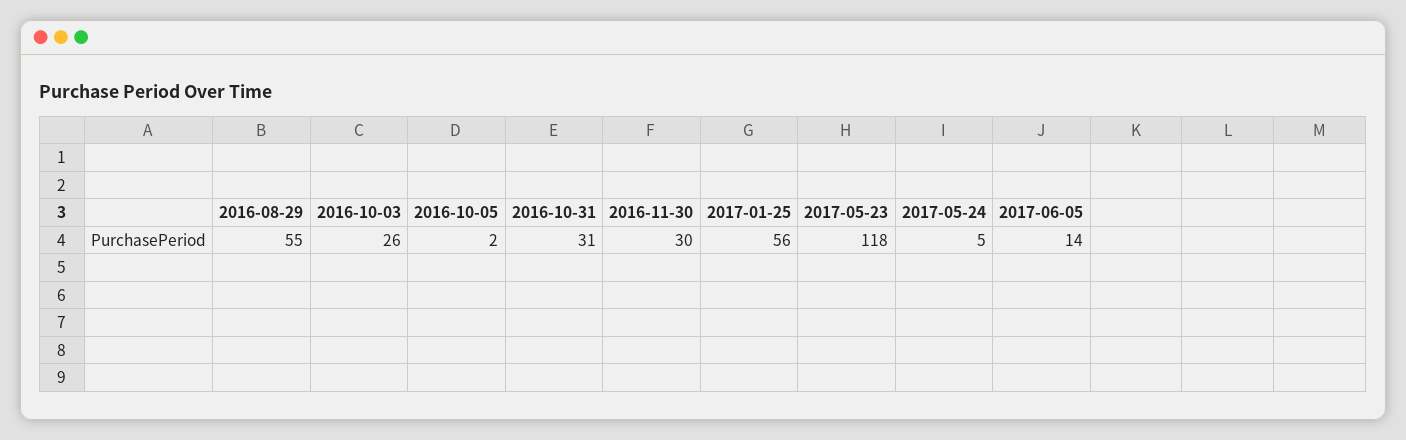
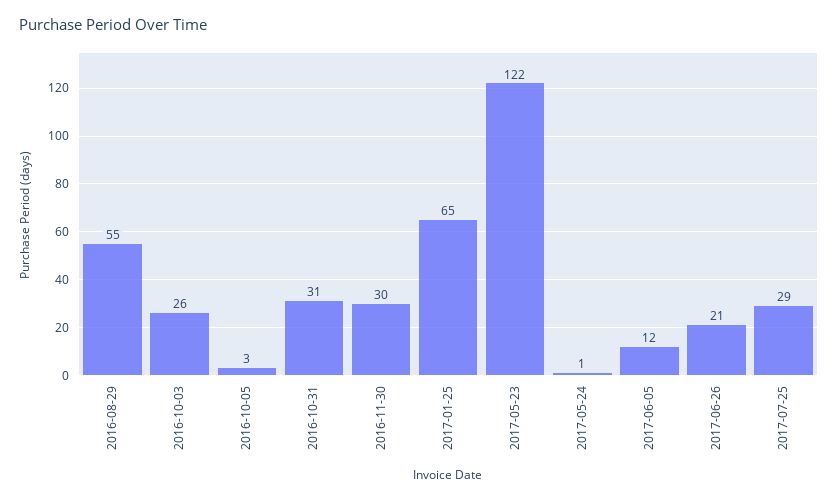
2016-10-05: 2 -> 3
2017-01-25: 56 -> 65
2017-05-23: 118 -> 122
2017-05-24: 5 -> 1
2017-06-05: 14 -> 12
2017-06-26: none -> 21
2017-07-25: none -> 29

